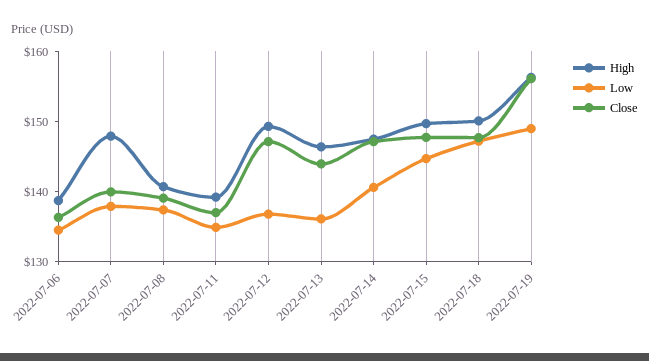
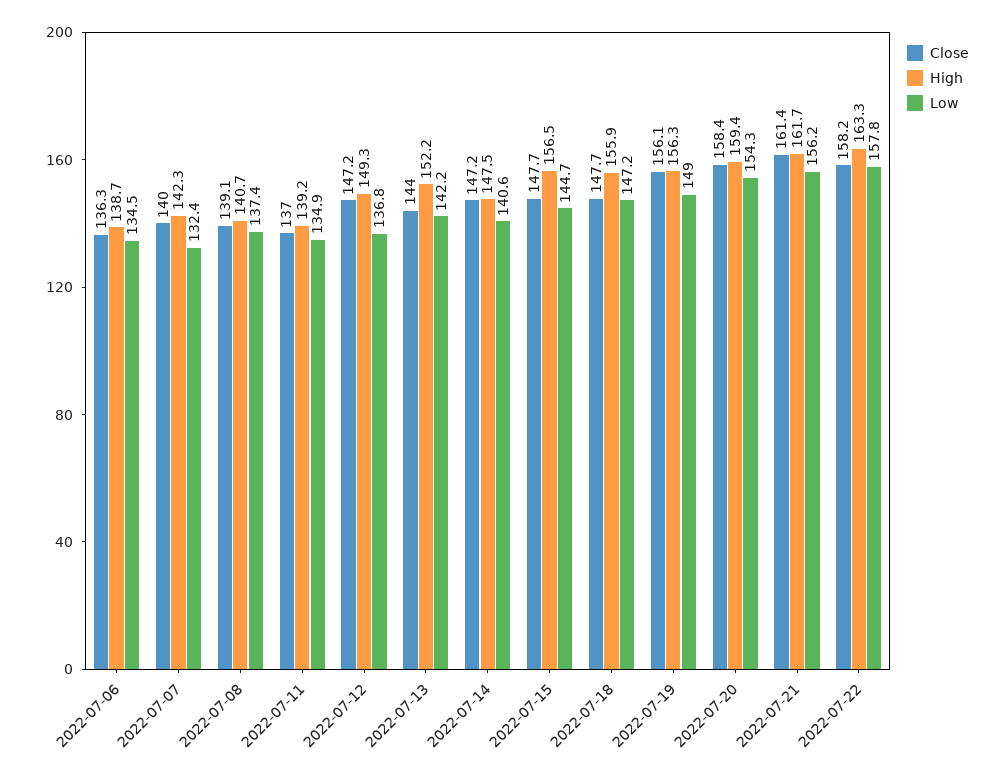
High, 2022-07-07: 148 -> 142.3
Low, 2022-07-07: 138 -> 132.4
High, 2022-07-13: 146 -> 152.2
Low, 2022-07-13: 136 -> 142.2
High, 2022-07-15: 150 -> 156.5
High, 2022-07-18: 150 -> 155.9
Close, 2022-07-20: none -> 158.4
High, 2022-07-20: none -> 159.4
Low, 2022-07-20: none -> 154.3
Close, 2022-07-21: none -> 161.4
High, 2022-07-21: none -> 161.7
Low, 2022-07-21: none -> 156.2
Close, 2022-07-22: none -> 158.2
High, 2022-07-22: none -> 163.3
Low, 2022-07-22: none -> 157.8

